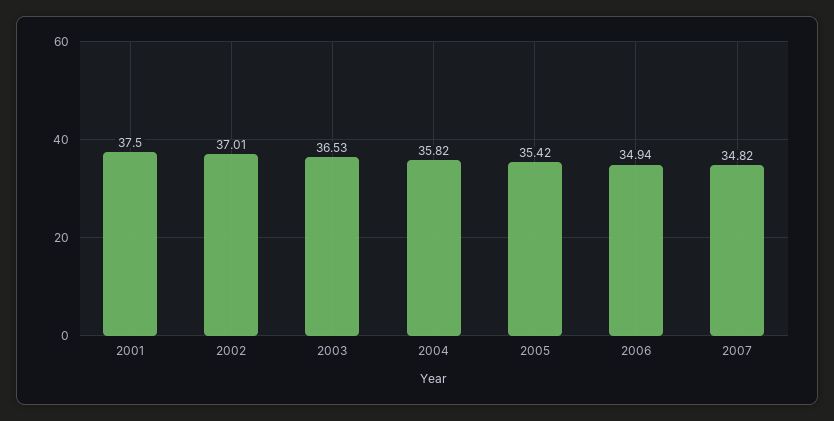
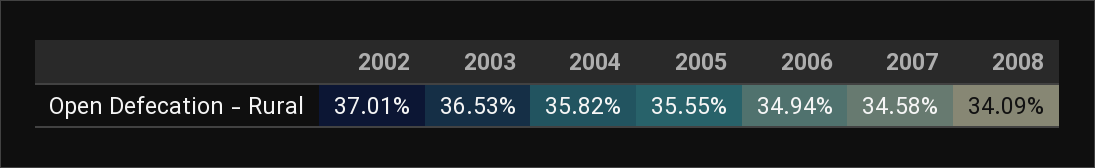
2001: 37.5 -> none
2005: 35.42 -> 35.55
2007: 34.82 -> 34.58
2008: none -> 34.09

